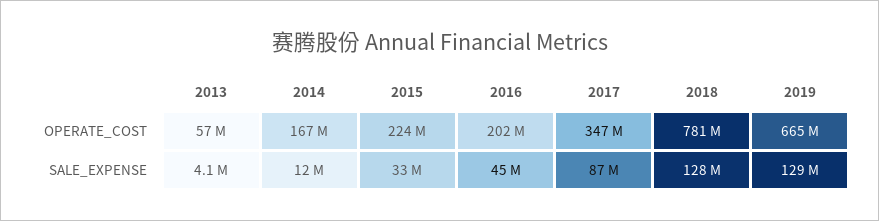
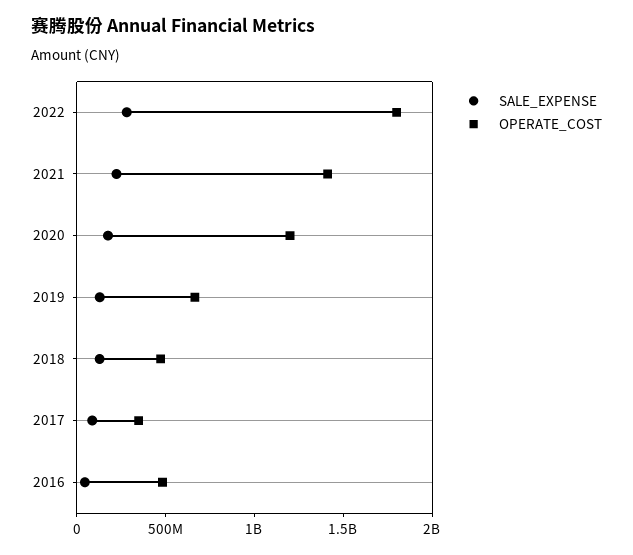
OPERATE_COST, 2013: 57000000 -> none
OPERATE_COST, 2014: 167000000 -> none
OPERATE_COST, 2015: 224000000 -> none
OPERATE_COST, 2016: 202000000 -> 500000000
OPERATE_COST, 2018: 781000000 -> 500000000
SALE_EXPENSE, 2013: 4100000 -> none
SALE_EXPENSE, 2014: 12000000 -> none
SALE_EXPENSE, 2015: 33000000 -> none
SALE_EXPENSE, 2022: none -> 300000000
OPERATE_COST, 2022: none -> 1800000000
SALE_EXPENSE, 2021: none -> 200000000
OPERATE_COST, 2021: none -> 1400000000
SALE_EXPENSE, 2020: none -> 200000000
OPERATE_COST, 2020: none -> 1200000000

